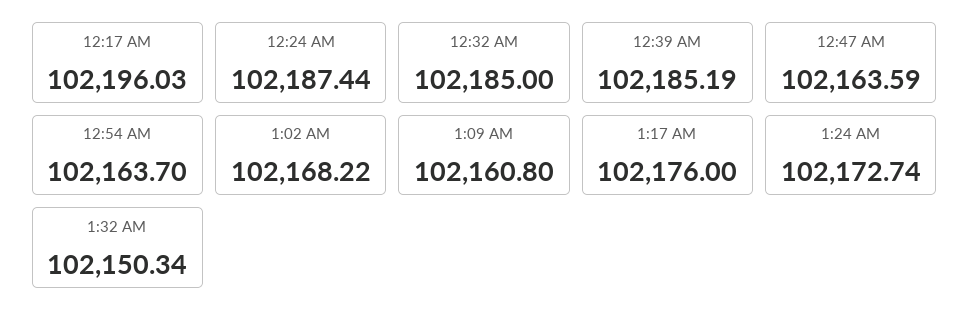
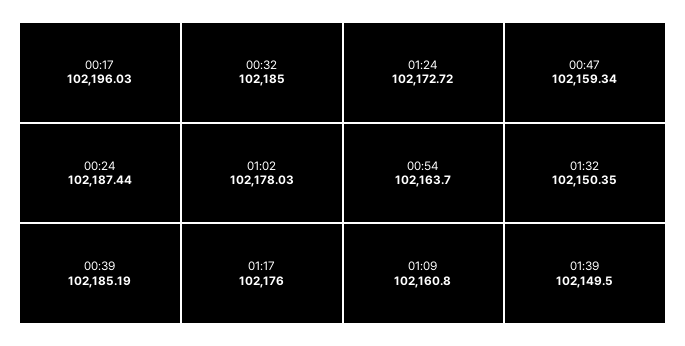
12:47 AM: 102163.59 -> 102159.34
1:02 AM: 102168.22 -> 102178.03
1:24 AM: 102172.74 -> 102172.72
1:32 AM: 102150.34 -> 102150.35
01:39: none -> 102149.5

